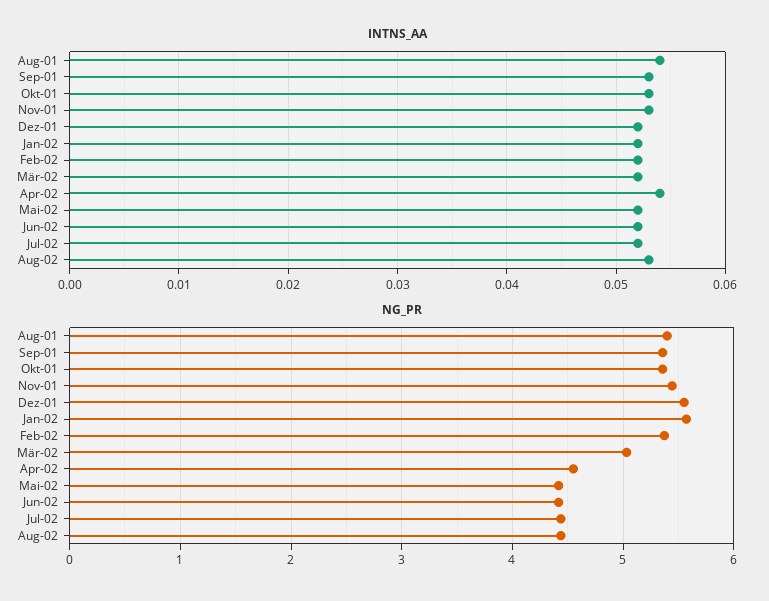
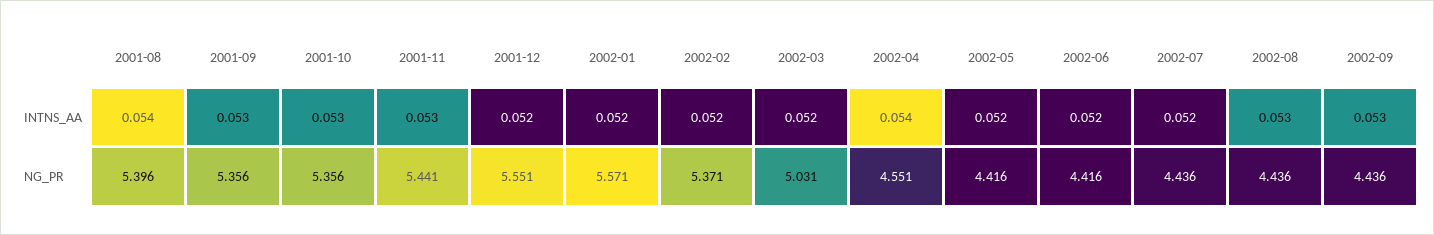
INTNS_AA, 2002-09: none -> 0.053
NG_PR, 2002-09: none -> 4.436

